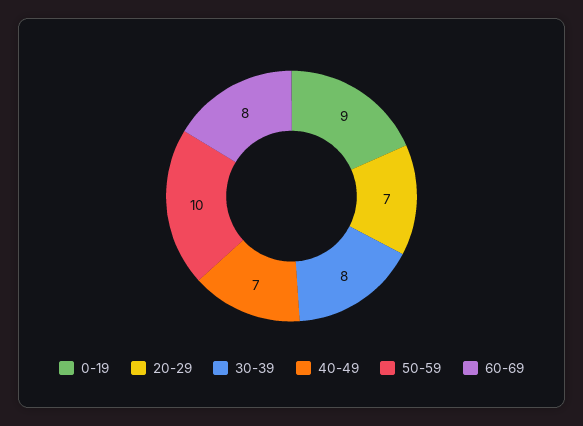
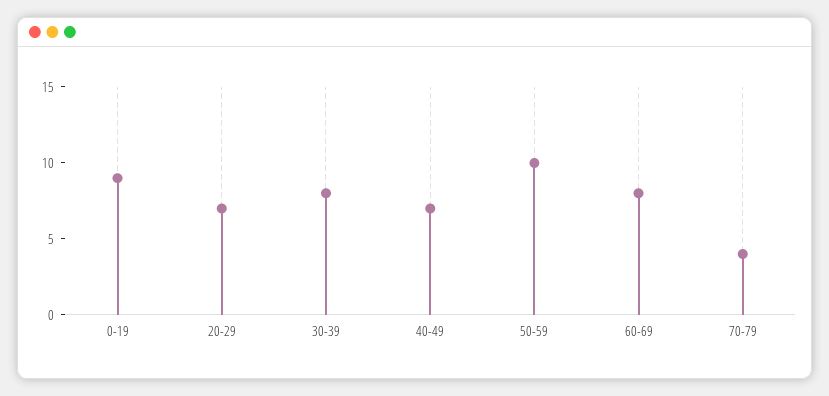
70-79: none -> 4

